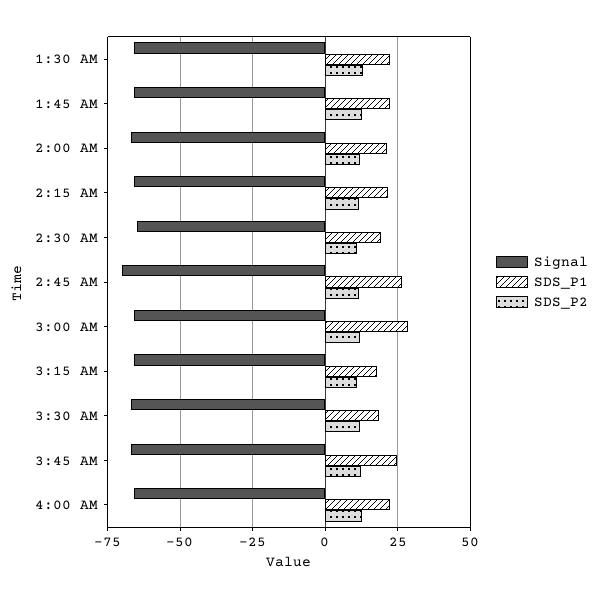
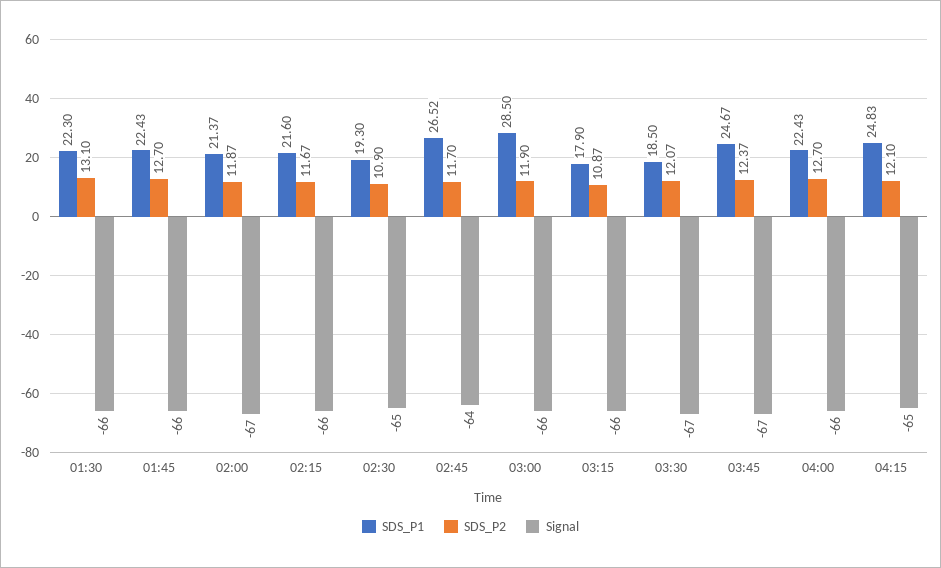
Signal, 2:45 AM: -70 -> -64
SDS_P1, 04:15: none -> 24.83
SDS_P2, 04:15: none -> 12.1
Signal, 04:15: none -> -65

